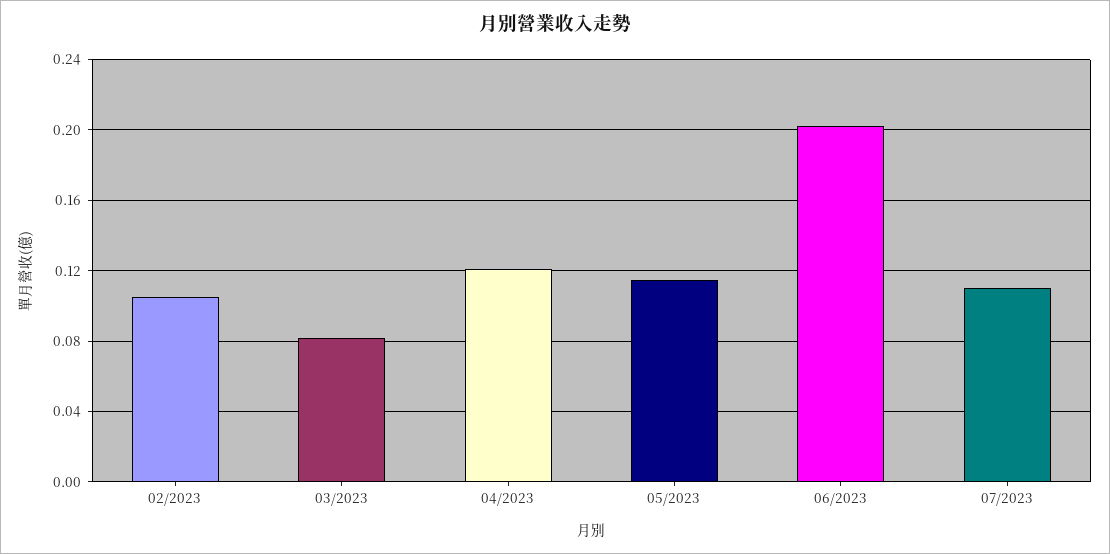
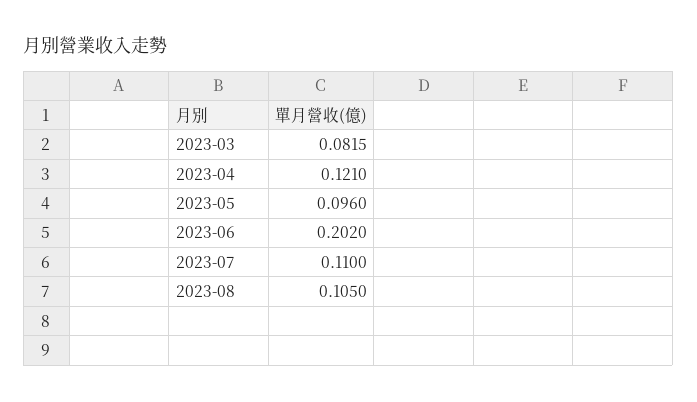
02/2023: 0.105 -> none
05/2023: 0.115 -> 0.096
2023-08: none -> 0.105

